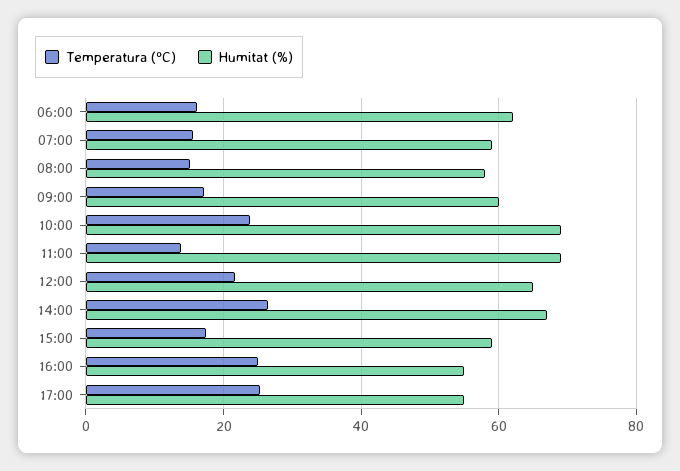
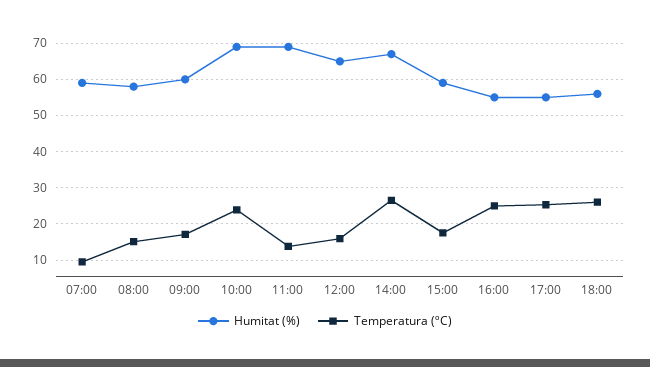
Temperatura (ºC), 06:00: 16 -> none
Humitat (%), 06:00: 62 -> none
Temperatura (ºC), 07:00: 16 -> 10
Temperatura (ºC), 12:00: 22 -> 16
Humitat (%), 18:00: none -> 56
Temperatura (ºC), 18:00: none -> 26

